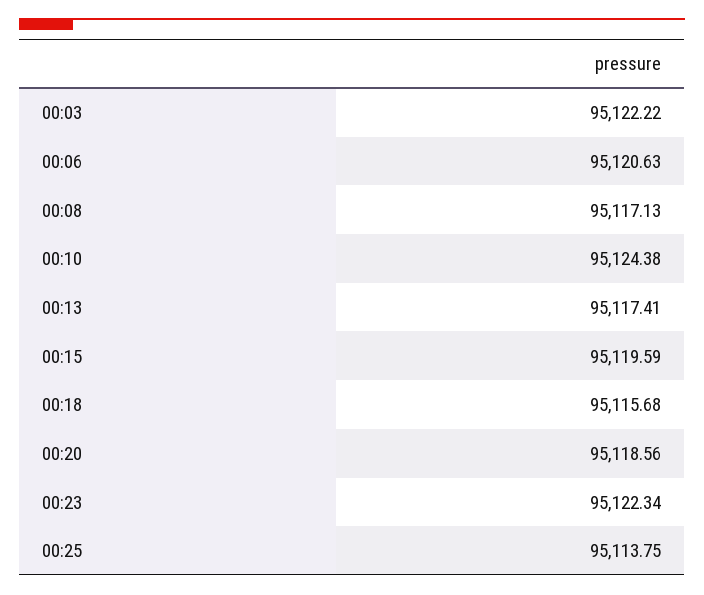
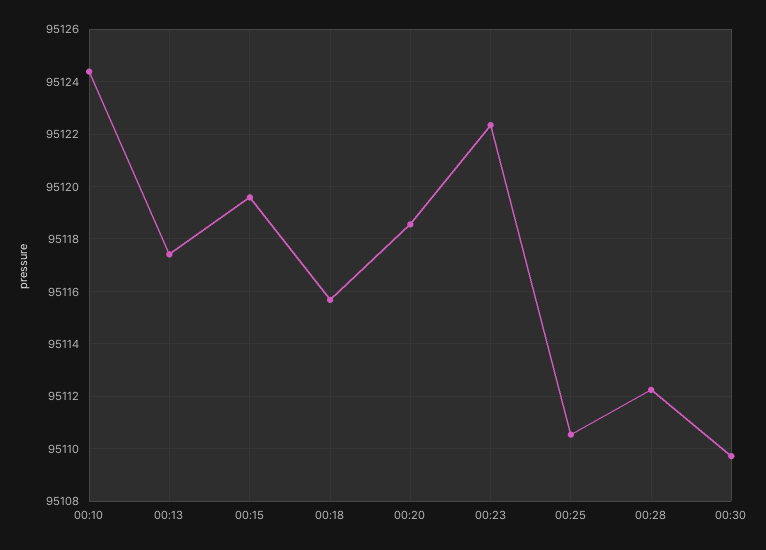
00:03: 95122.22 -> none
00:06: 95120.63 -> none
00:08: 95117.13 -> none
00:25: 95113.75 -> 95110.5
00:28: none -> 95112.25
00:30: none -> 95109.75

